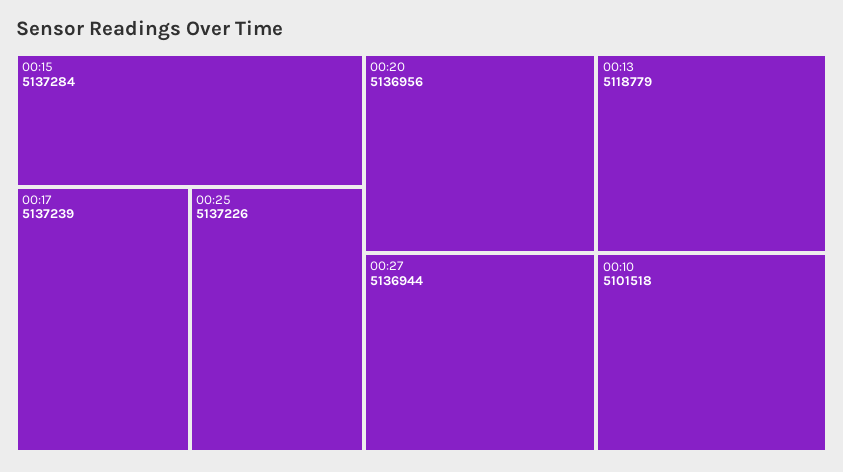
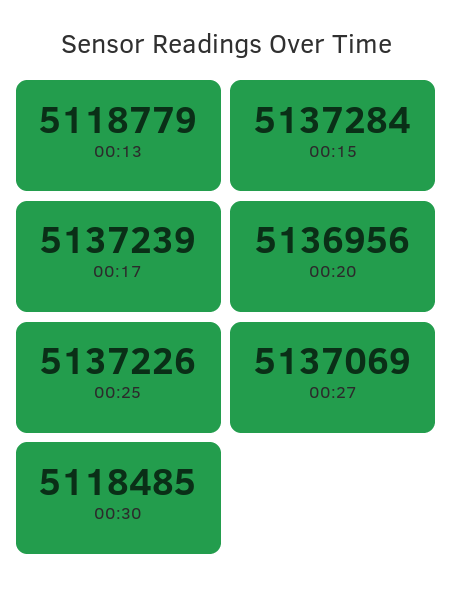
00:27: 5136944 -> 5137069
00:10: 5101518 -> none
00:30: none -> 5118485

